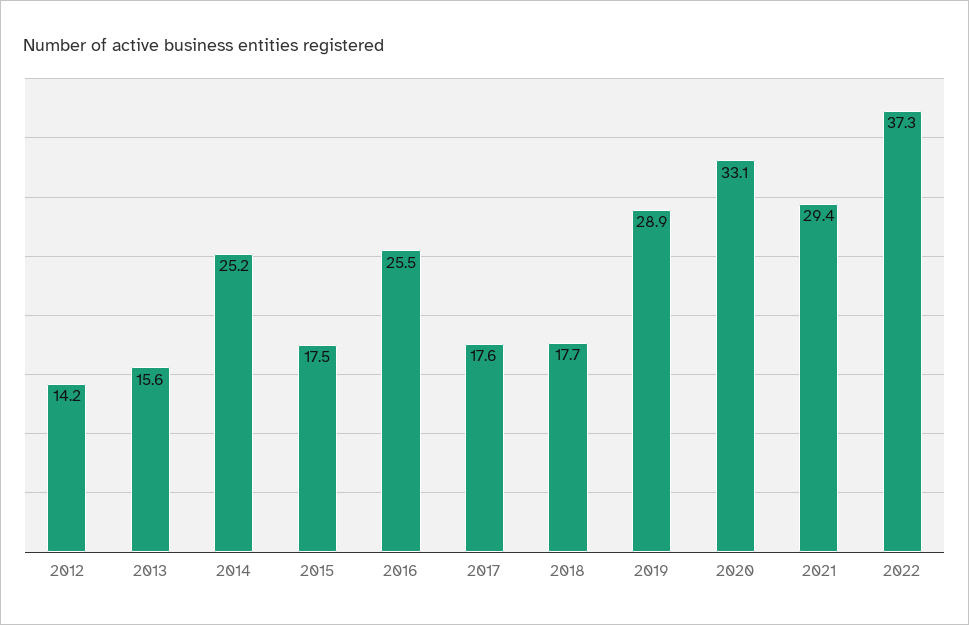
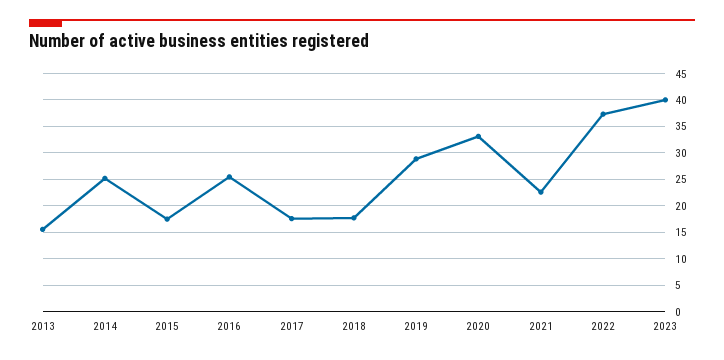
2012: 14.2 -> none
2021: 29.4 -> 22.5
2023: none -> 40

